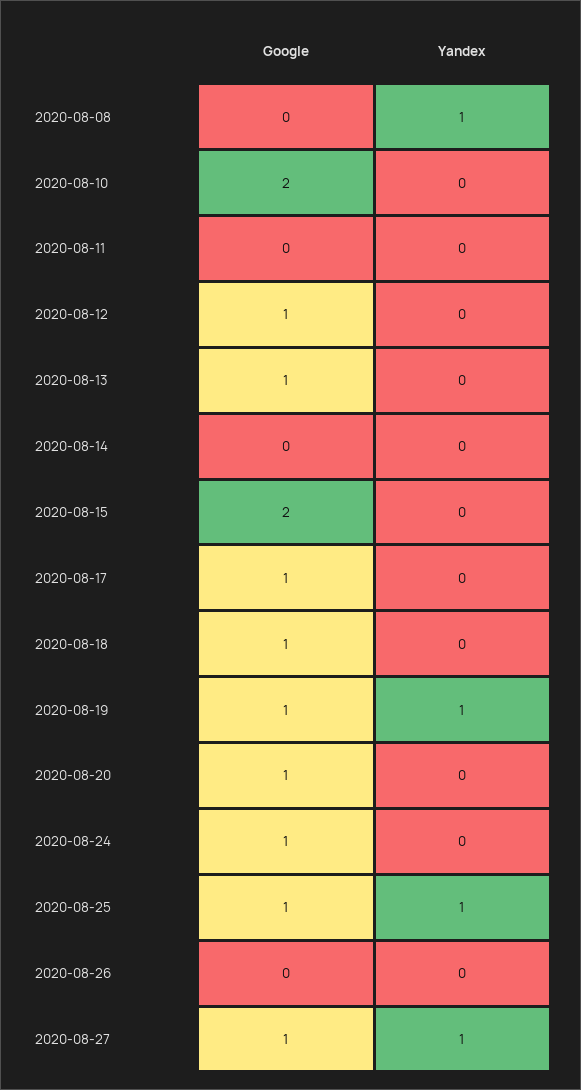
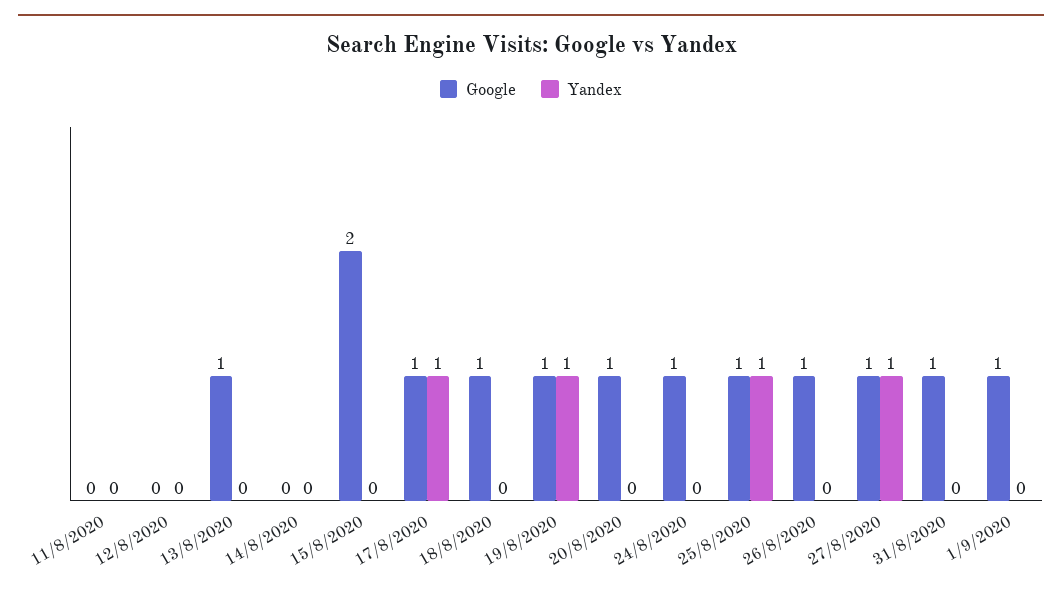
Google, 2020-08-08: 0 -> none
Yandex, 2020-08-08: 1 -> none
Google, 2020-08-10: 2 -> none
Yandex, 2020-08-10: 0 -> none
Google, 2020-08-12: 1 -> 0
Yandex, 2020-08-17: 0 -> 1
Google, 2020-08-26: 0 -> 1
Google, 31/8/2020: none -> 1
Yandex, 31/8/2020: none -> 0
Google, 1/9/2020: none -> 1
Yandex, 1/9/2020: none -> 0

